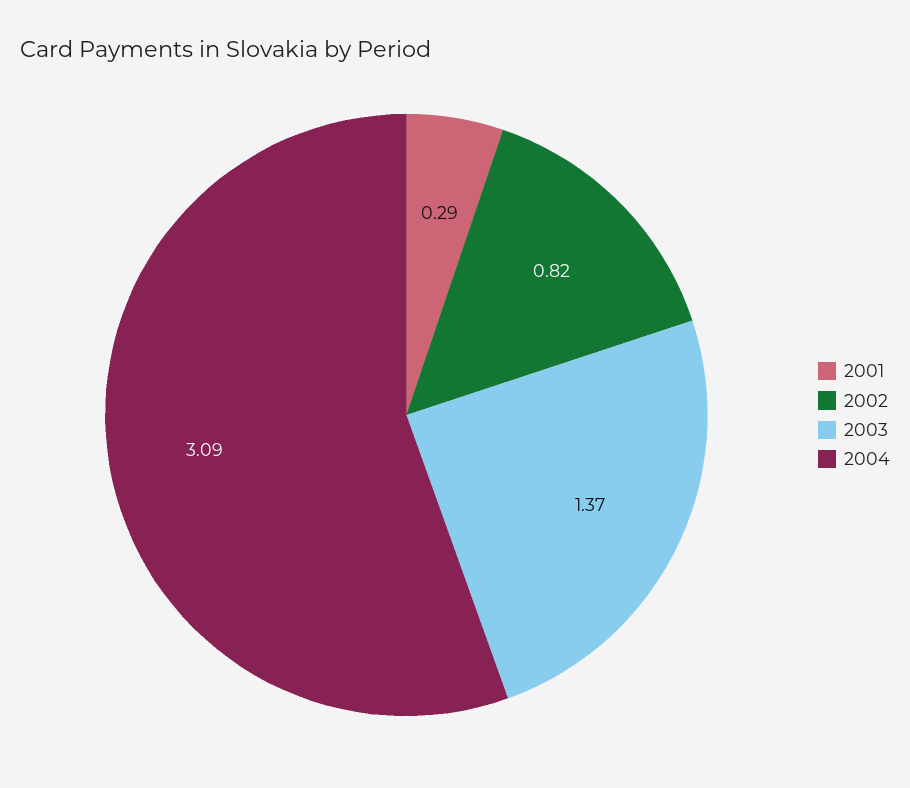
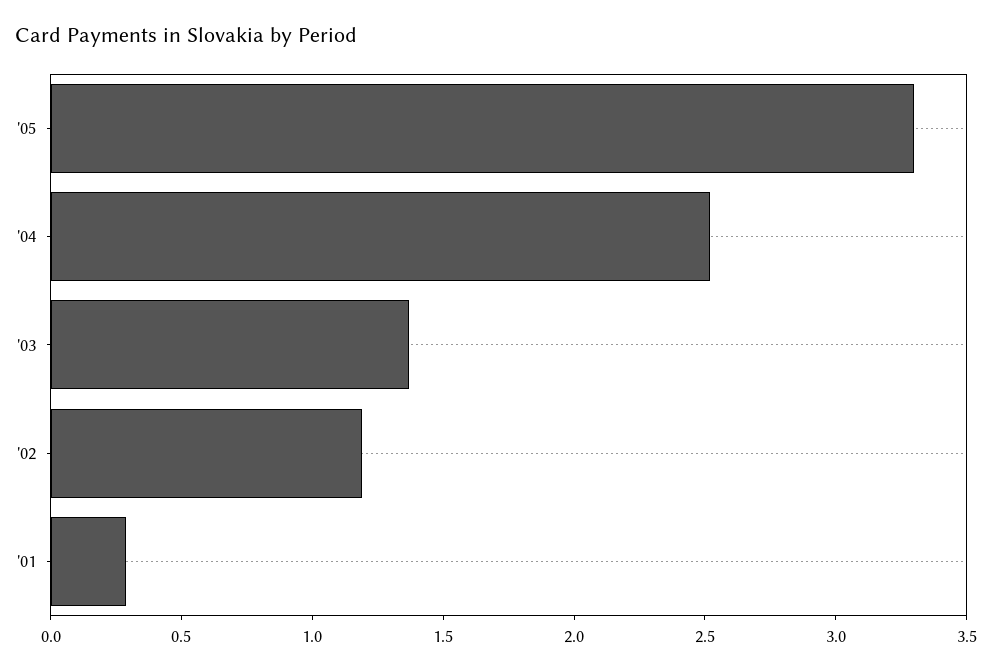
2002: 0.82 -> 1.2
2004: 3.09 -> 2.5
'05: none -> 3.3

